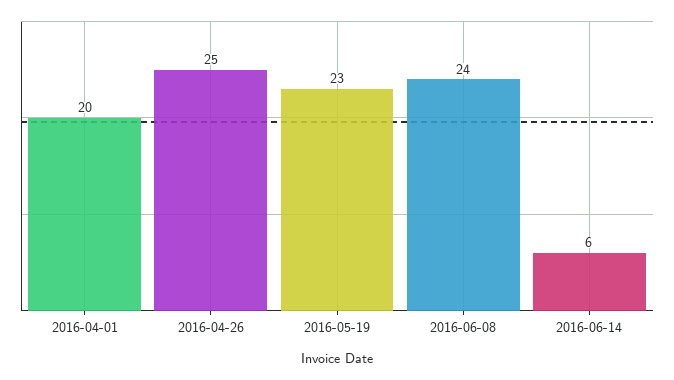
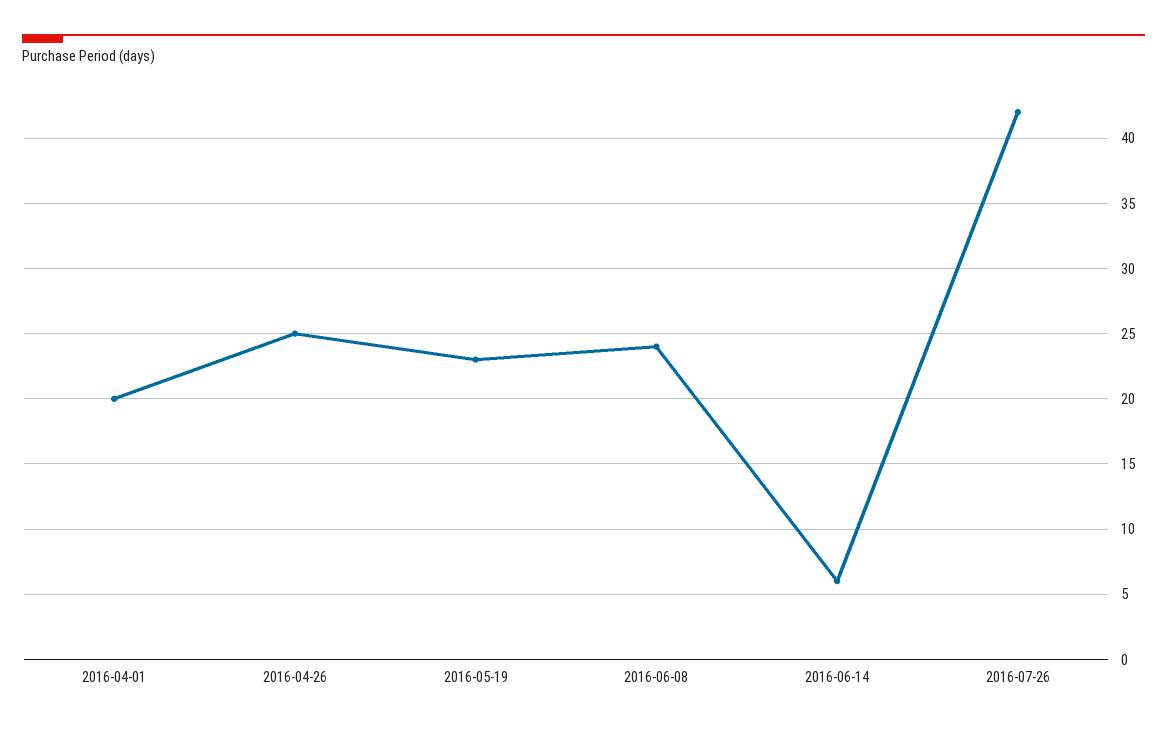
2016-07-26: none -> 42

